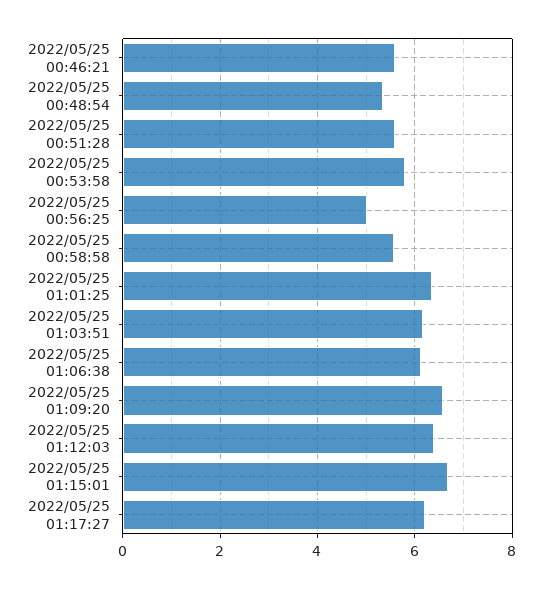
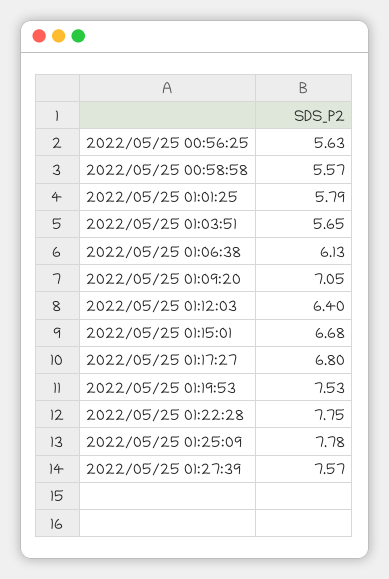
2022/05/25 00:46:21: 5.6 -> none
2022/05/25 00:48:54: 5.4 -> none
2022/05/25 00:51:28: 5.6 -> none
2022/05/25 00:53:58: 5.8 -> none
2022/05/25 00:56:25: 5 -> 5.63
2022/05/25 01:01:25: 6.4 -> 5.79
2022/05/25 01:03:51: 6.2 -> 5.65
2022/05/25 01:09:20: 6.6 -> 7.05
2022/05/25 01:17:27: 6.2 -> 6.8
2022/05/25 01:19:53: none -> 7.53
2022/05/25 01:22:28: none -> 7.75
2022/05/25 01:25:09: none -> 7.78
2022/05/25 01:27:39: none -> 7.57

